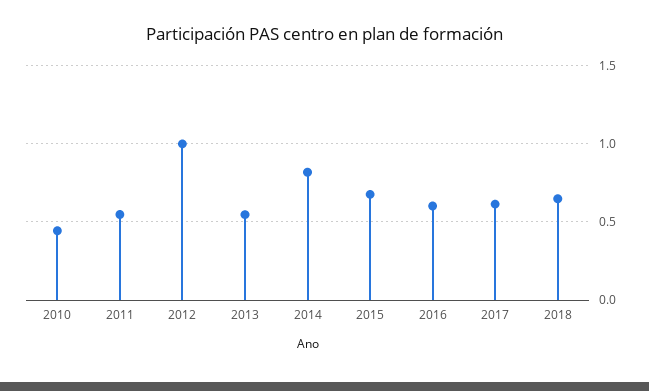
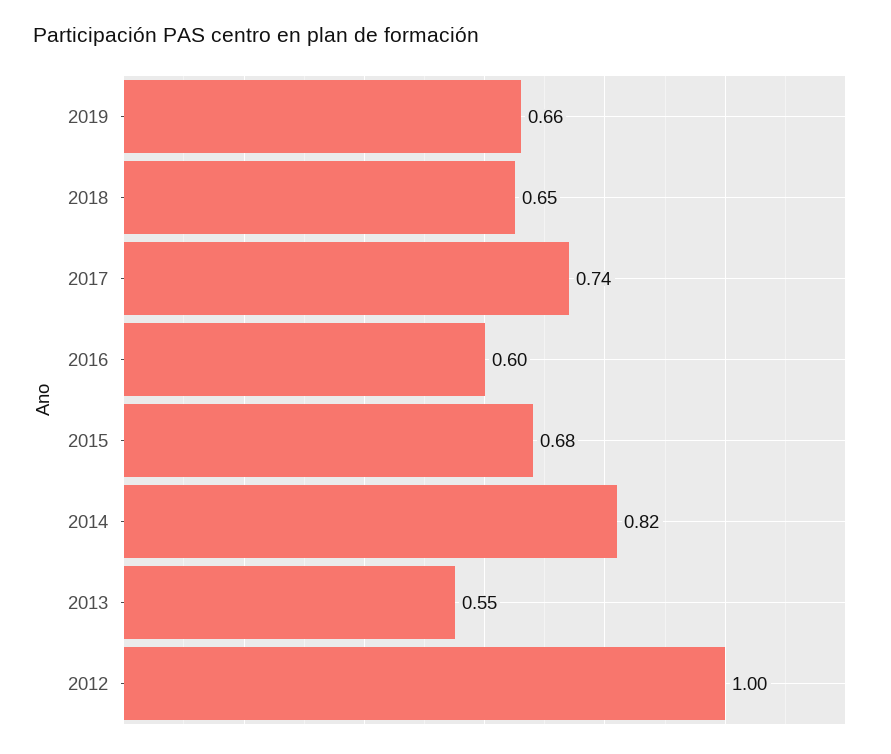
2010: 0.45 -> none
2011: 0.55 -> none
2017: 0.6 -> 0.74
2019: none -> 0.66

